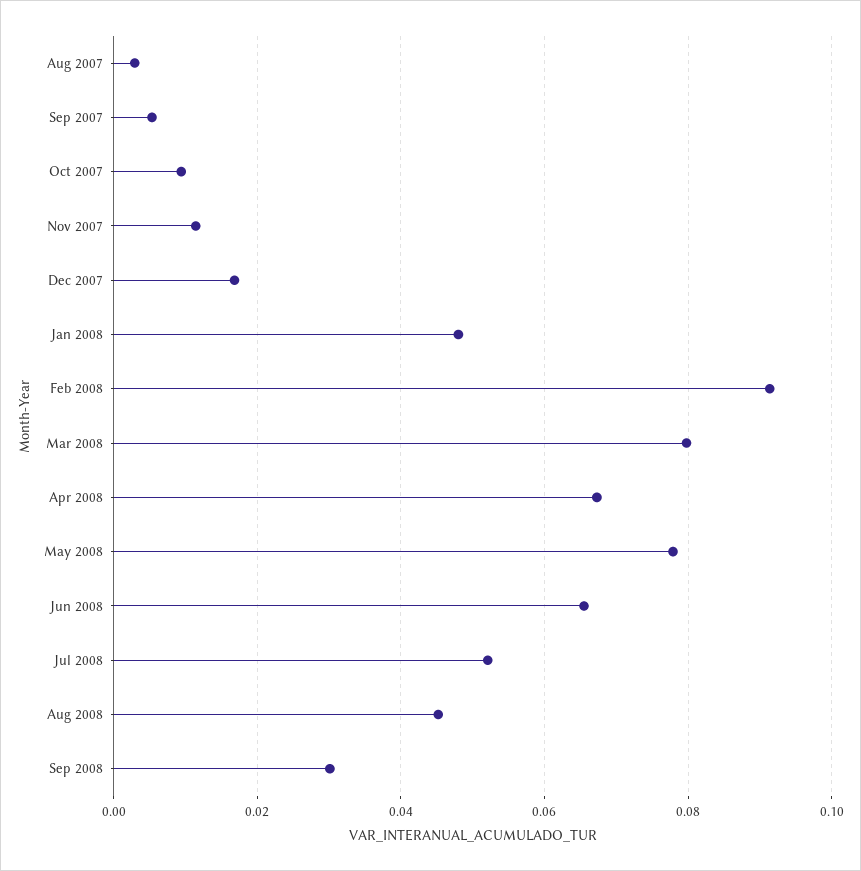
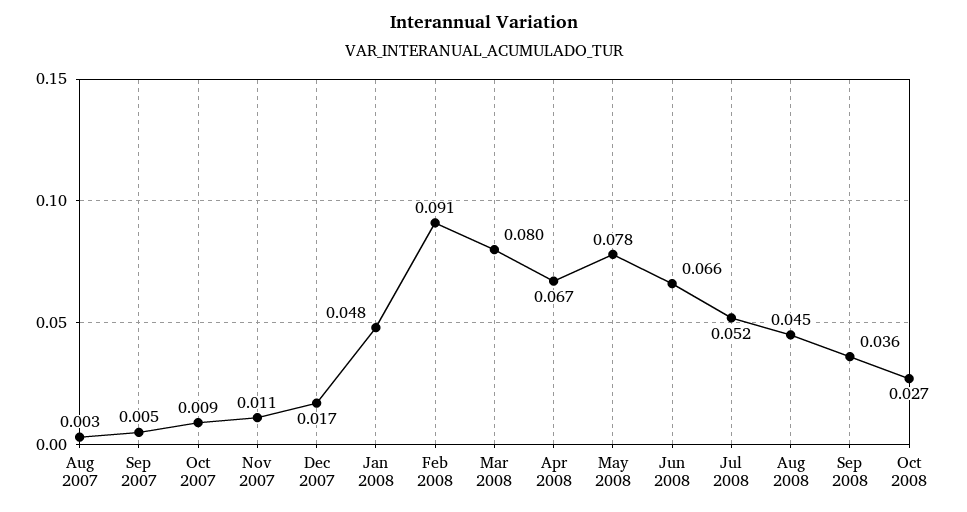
Sep 2008: 0.03 -> 0.036
Oct 2008: none -> 0.027

